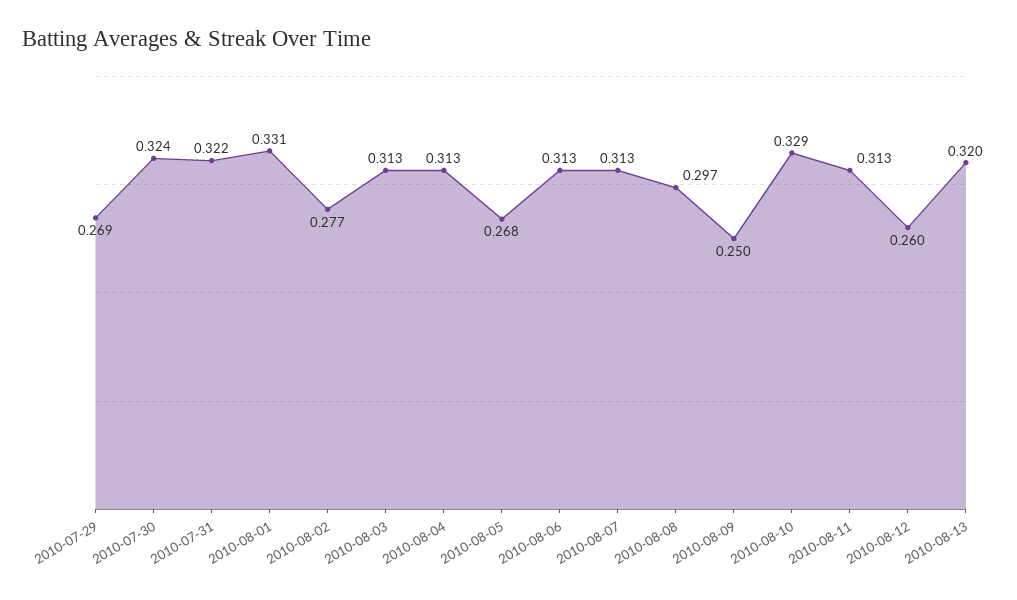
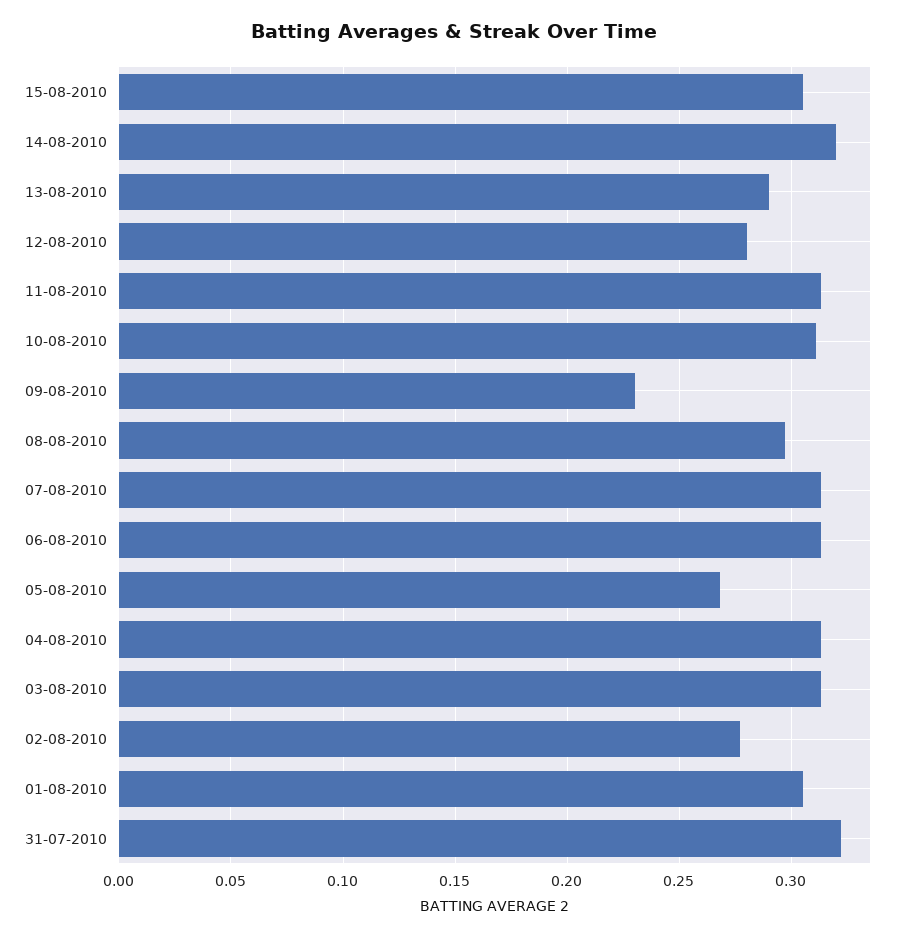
2010-07-29: 0.269 -> none
2010-07-30: 0.324 -> none
2010-08-01: 0.331 -> 0.305
2010-08-09: 0.25 -> 0.23
2010-08-10: 0.329 -> 0.31
2010-08-12: 0.26 -> 0.28
2010-08-13: 0.32 -> 0.29
15-08-2010: none -> 0.305
14-08-2010: none -> 0.32

